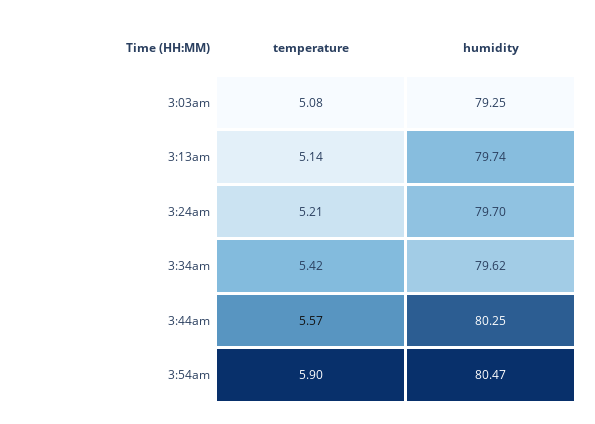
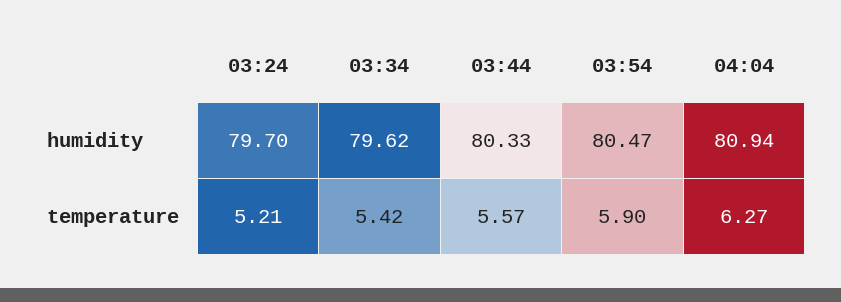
temperature, 3:03am: 5.08 -> none
humidity, 3:03am: 79.25 -> none
temperature, 3:13am: 5.14 -> none
humidity, 3:13am: 79.74 -> none
humidity, 3:44am: 80.25 -> 80.33
humidity, 04:04: none -> 80.94
temperature, 04:04: none -> 6.27

